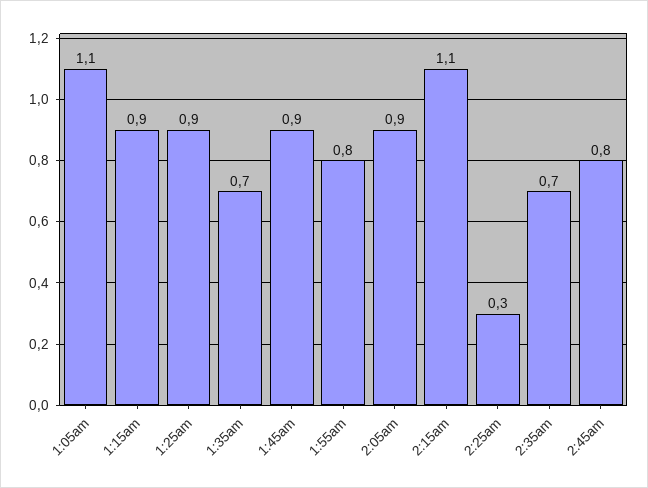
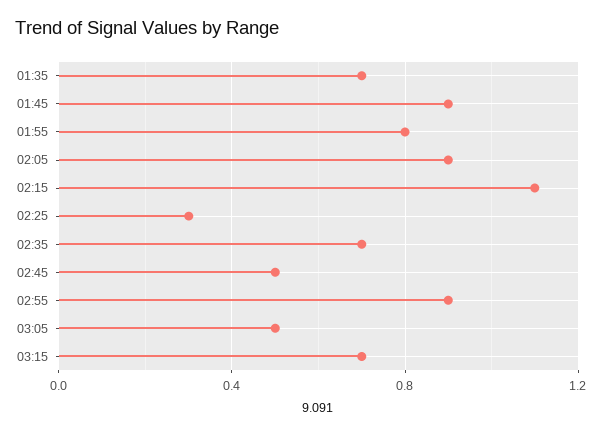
1:05am: 1.1 -> none
1:15am: 0.9 -> none
1:25am: 0.9 -> none
2:45am: 0.8 -> 0.5
02:55: none -> 0.9
03:05: none -> 0.5
03:15: none -> 0.7

